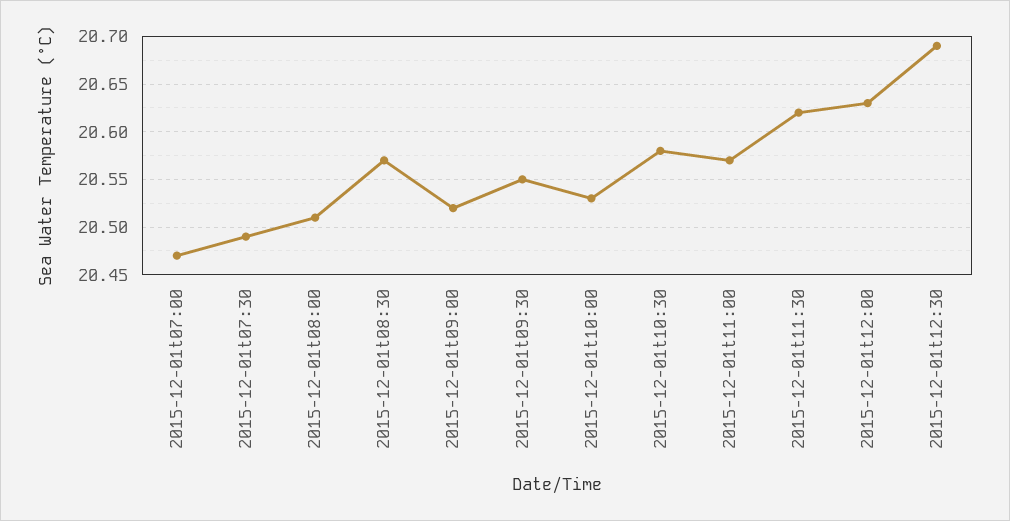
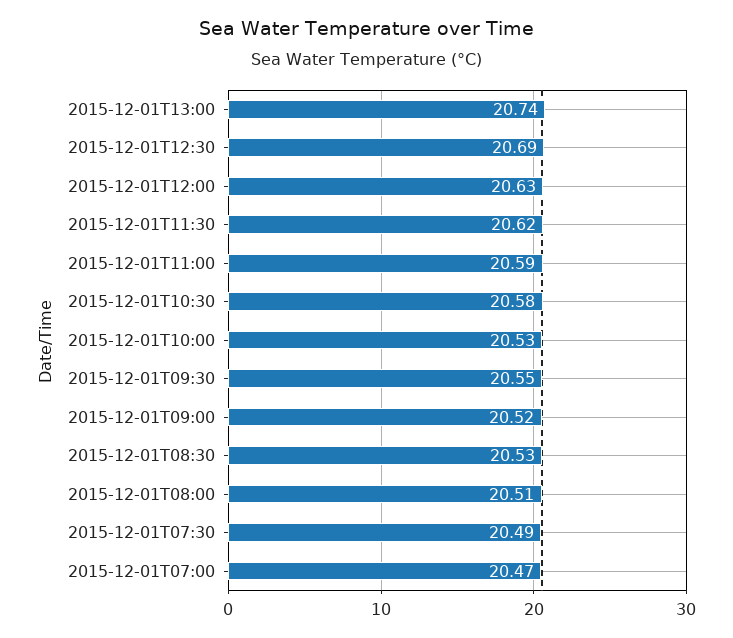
2015-12-01t08:30: 20.57 -> 20.53
2015-12-01t11:00: 20.57 -> 20.59
2015-12-01T13:00: none -> 20.74

